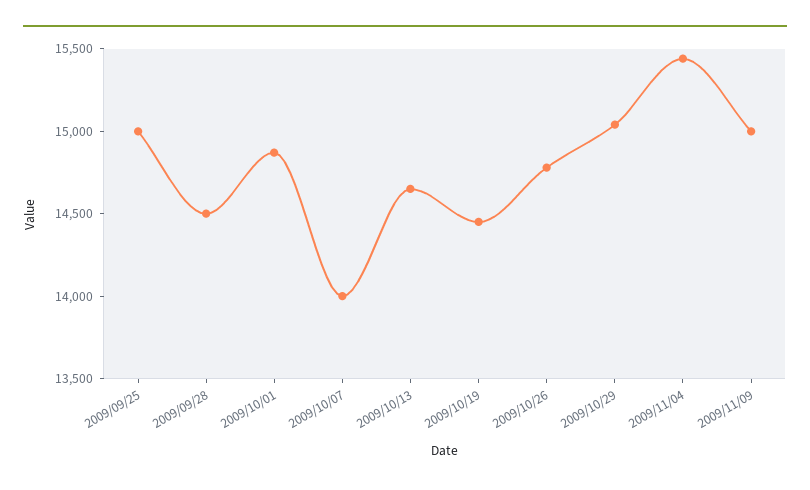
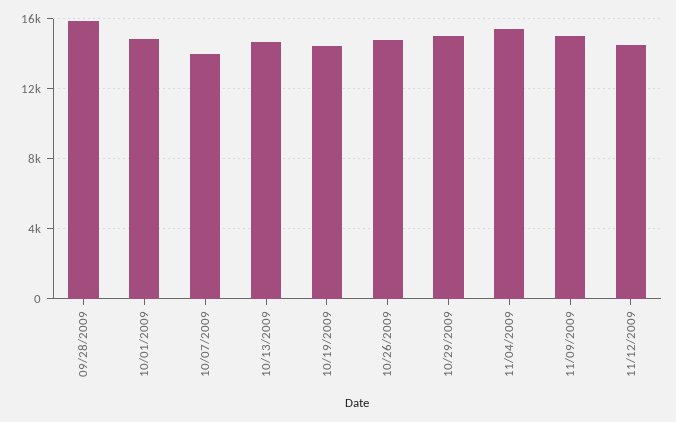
2009/09/25: 15000 -> none
2009/09/28: 14500 -> 16000
11/12/2009: none -> 14500

